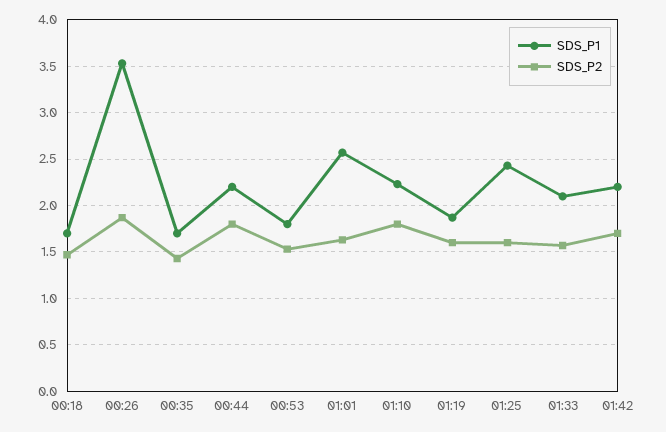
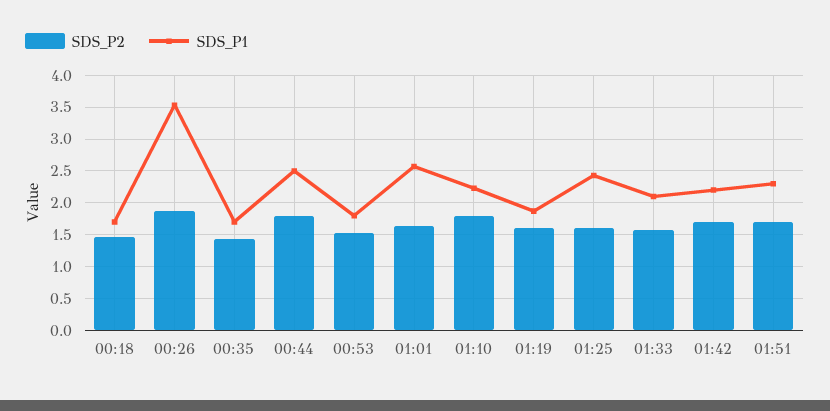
SDS_P1, 00:44: 2.2 -> 2.5
SDS_P2, 01:51: none -> 1.7
SDS_P1, 01:51: none -> 2.3

